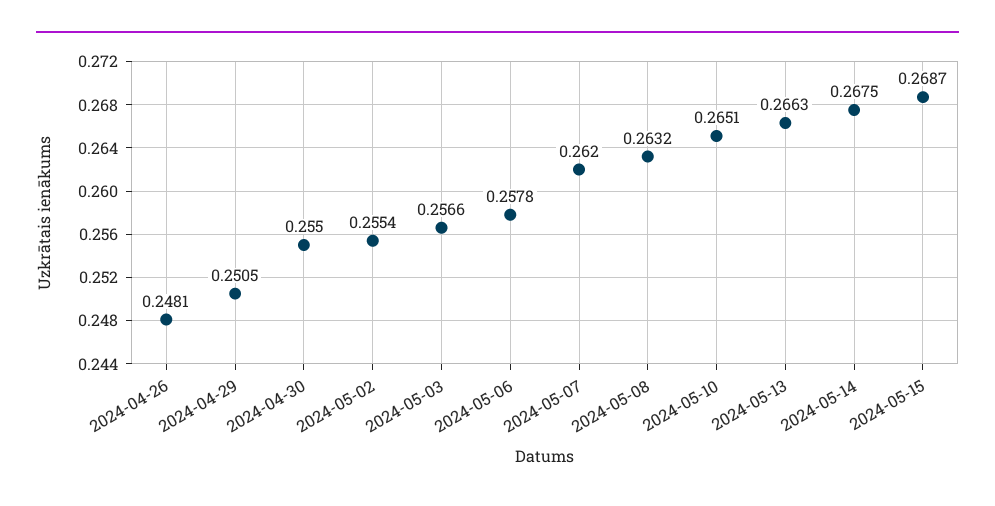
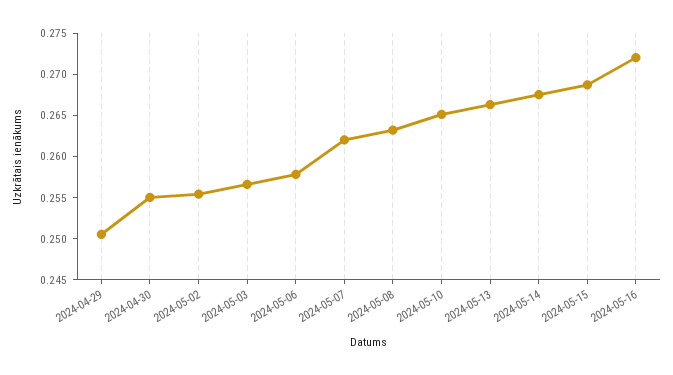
2024-04-26: 0.2481 -> none
2024-05-16: none -> 0.272

